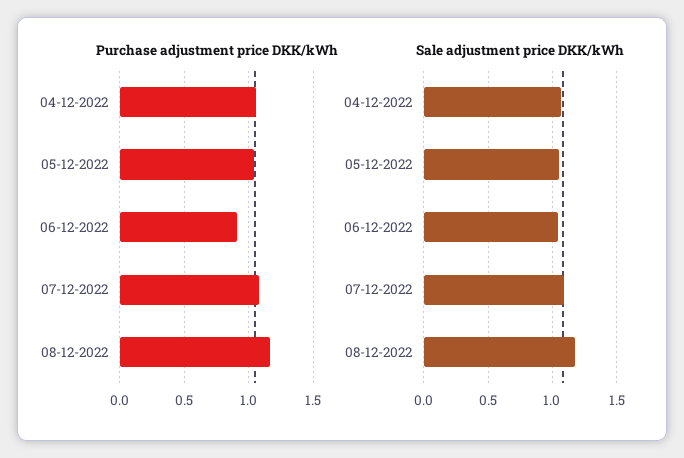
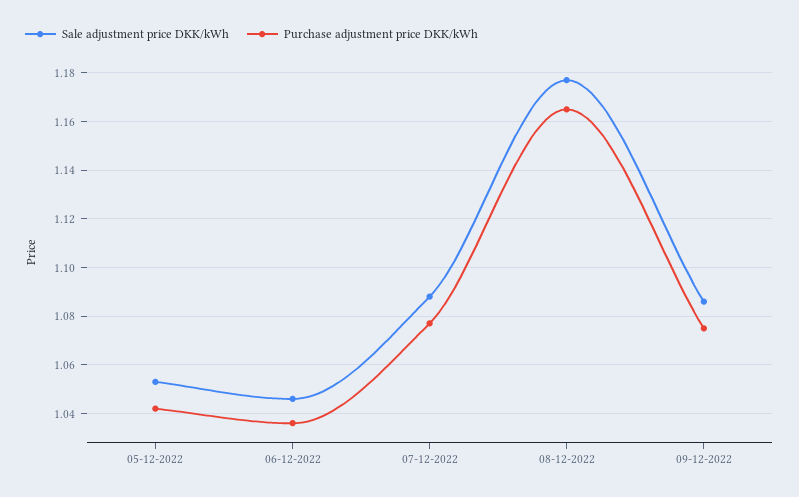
Purchase adjustment price DKK/kWh, 04-12-2022: 1.05 -> none
Purchase adjustment price DKK/kWh, 06-12-2022: 0.9 -> 1.035
Sale adjustment price DKK/kWh, 04-12-2022: 1.05 -> none
Sale adjustment price DKK/kWh, 09-12-2022: none -> 1.085
Purchase adjustment price DKK/kWh, 09-12-2022: none -> 1.075

